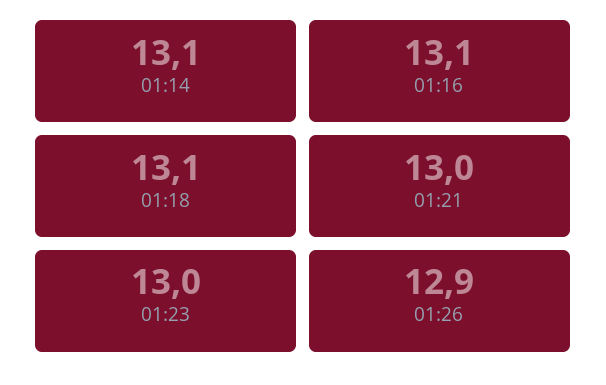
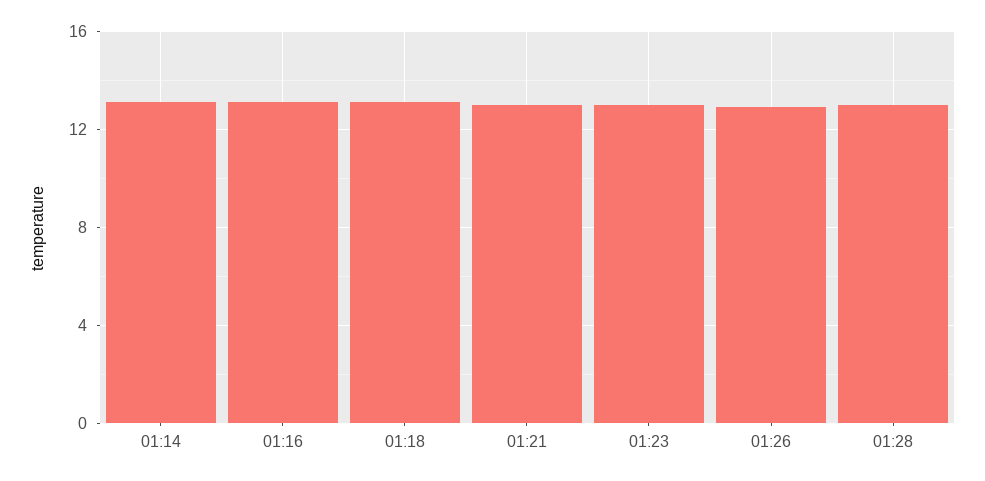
01:28: none -> 13

